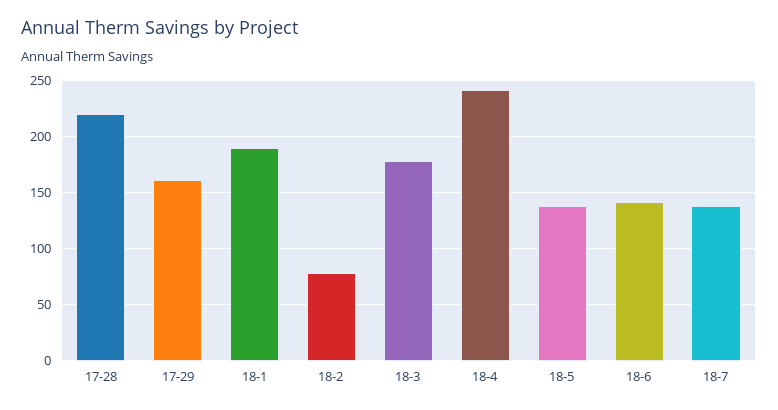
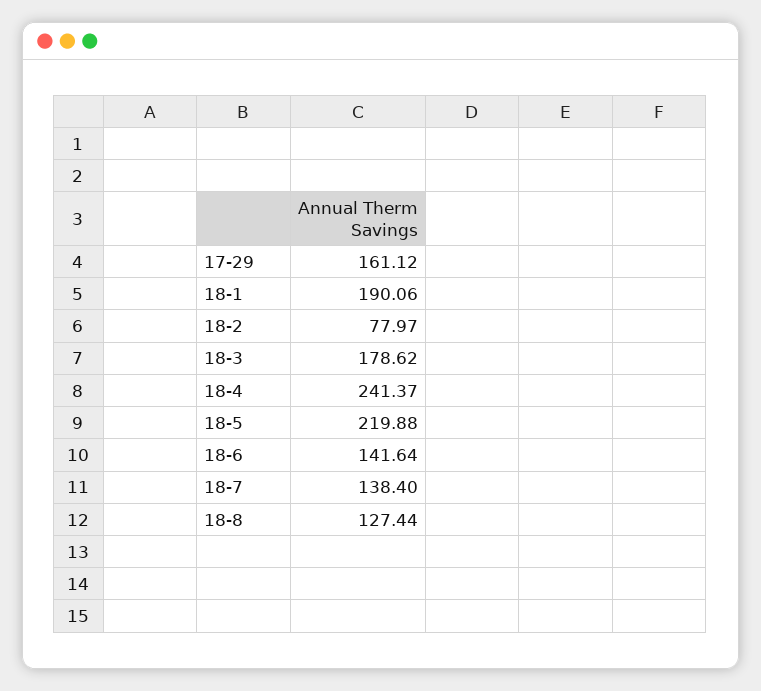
17-28: 220 -> none
18-5: 140 -> 219.88
18-8: none -> 127.44

